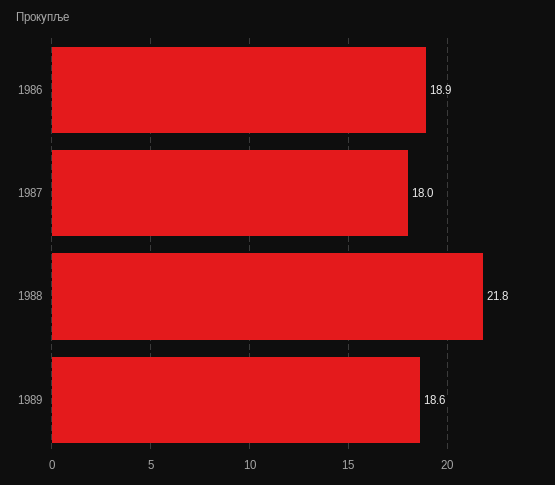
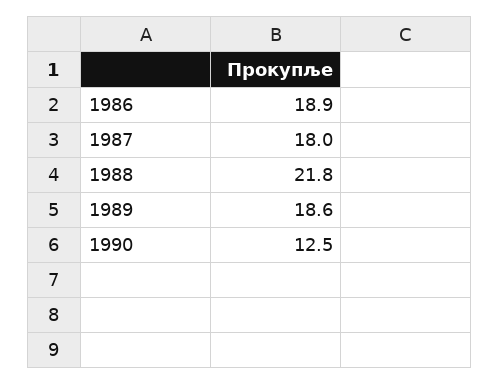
1990: none -> 12.5

